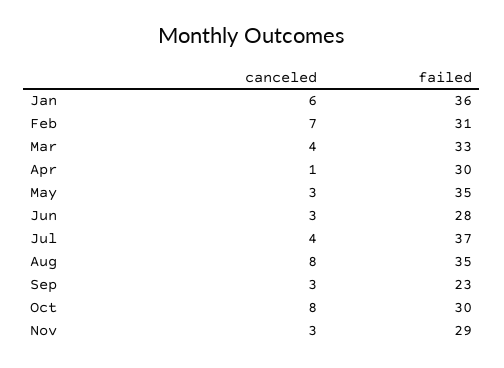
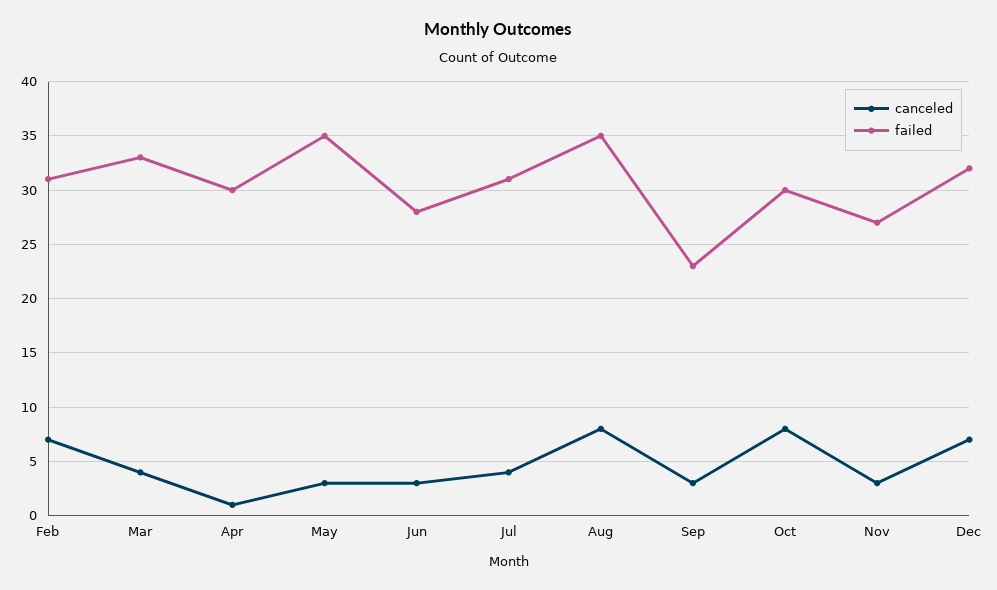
canceled, Jan: 6 -> none
failed, Jan: 36 -> none
failed, Jul: 37 -> 31
failed, Nov: 29 -> 27
canceled, Dec: none -> 7
failed, Dec: none -> 32

